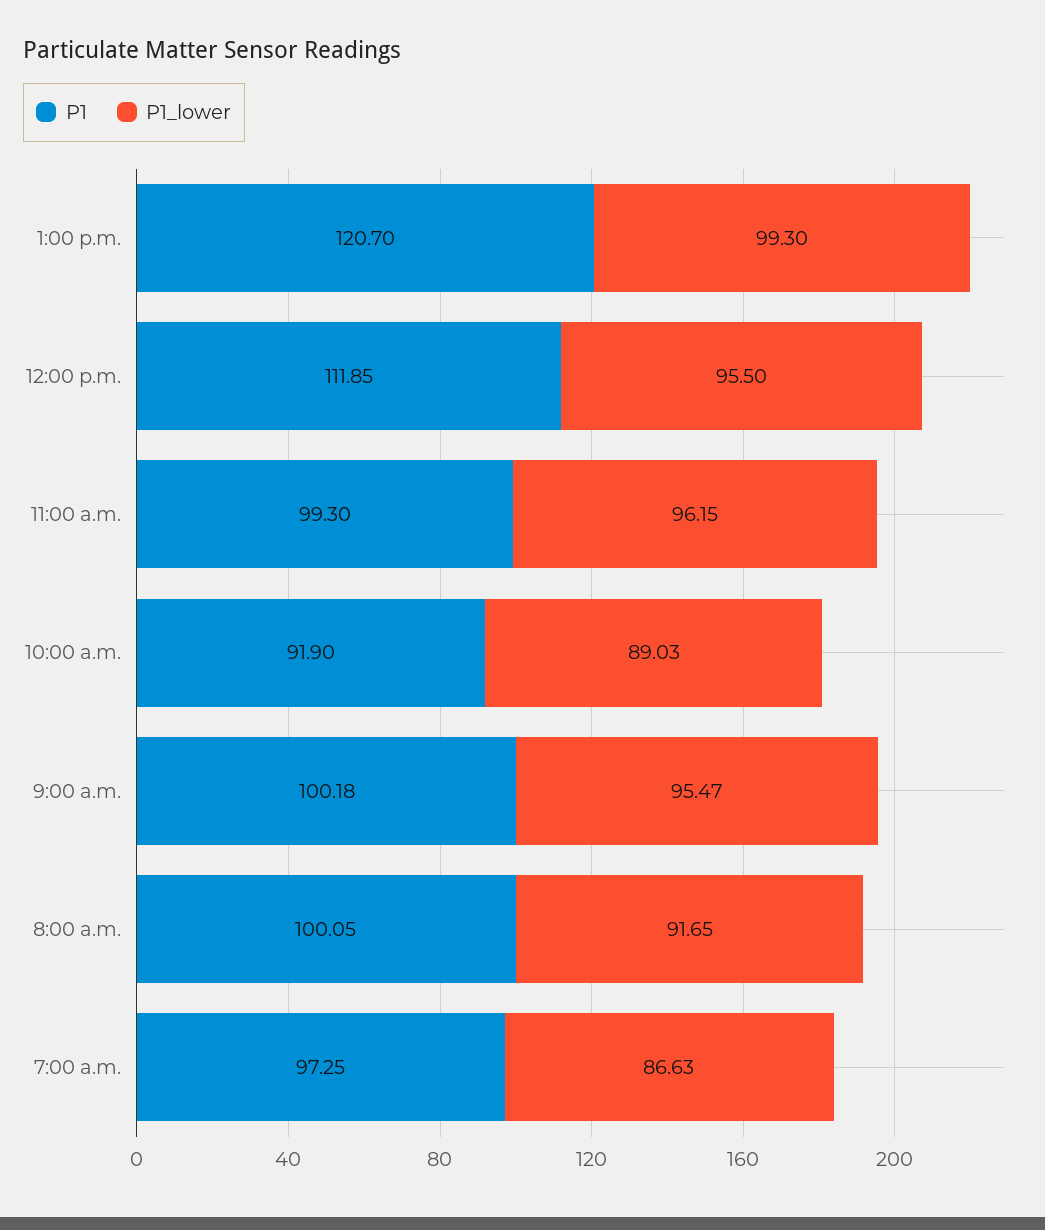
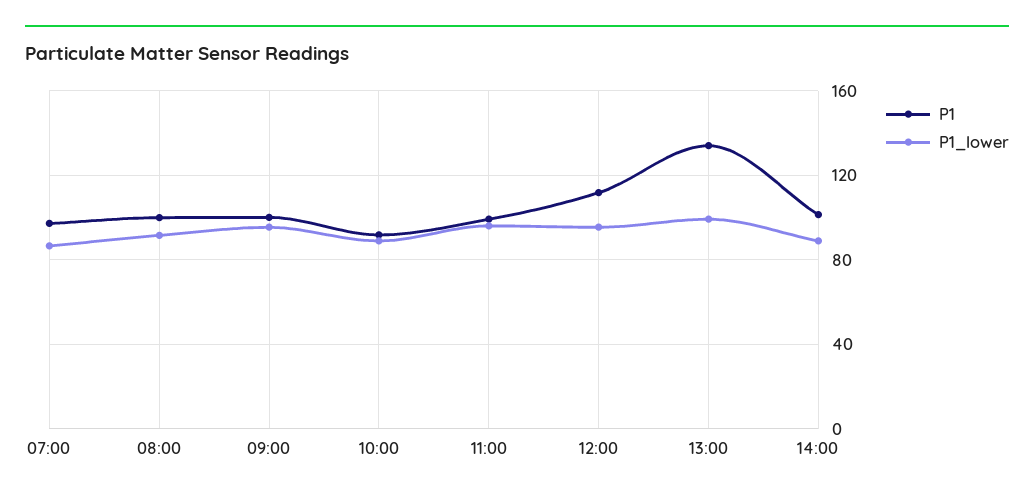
P1, 1:00 p.m.: 120.7 -> 135
P1, 14:00: none -> 100
P1_lower, 14:00: none -> 90

